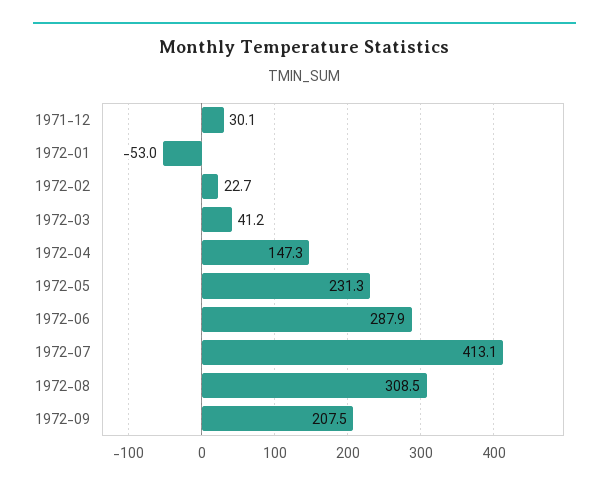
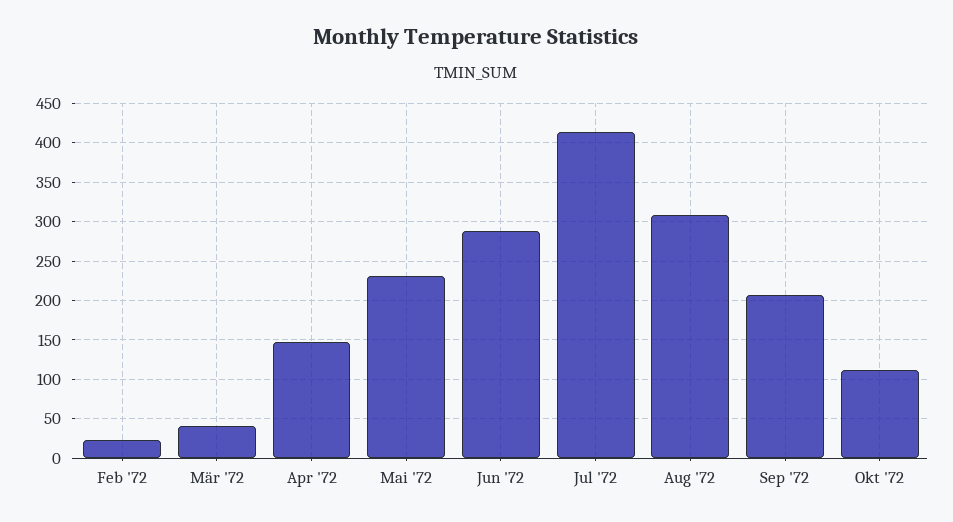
1971-12: 30.1 -> none
1972-01: -53 -> none
Okt '72: none -> 110

